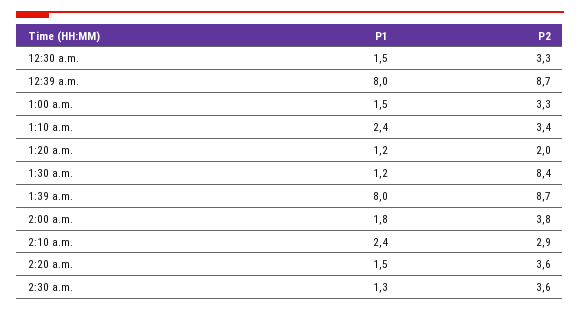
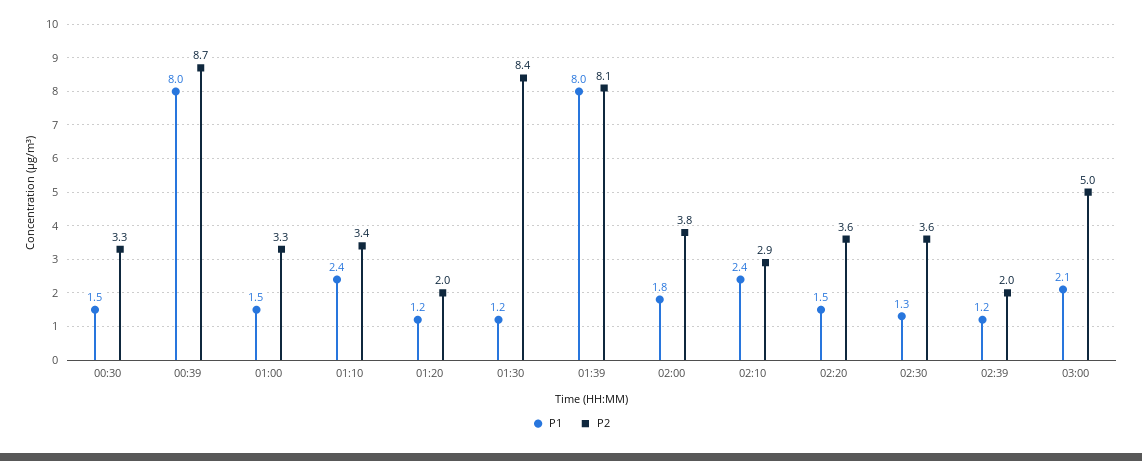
P2, 1:39 a.m.: 8.7 -> 8.1
P1, 02:39: none -> 1.2
P2, 02:39: none -> 2
P1, 03:00: none -> 2.1
P2, 03:00: none -> 5

